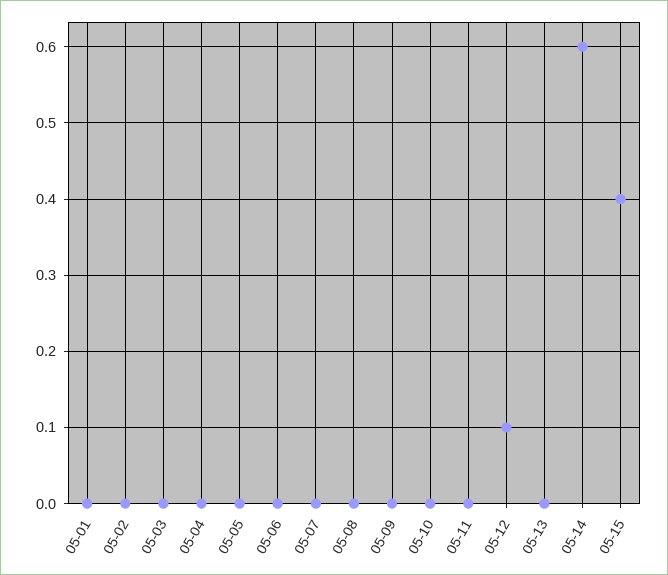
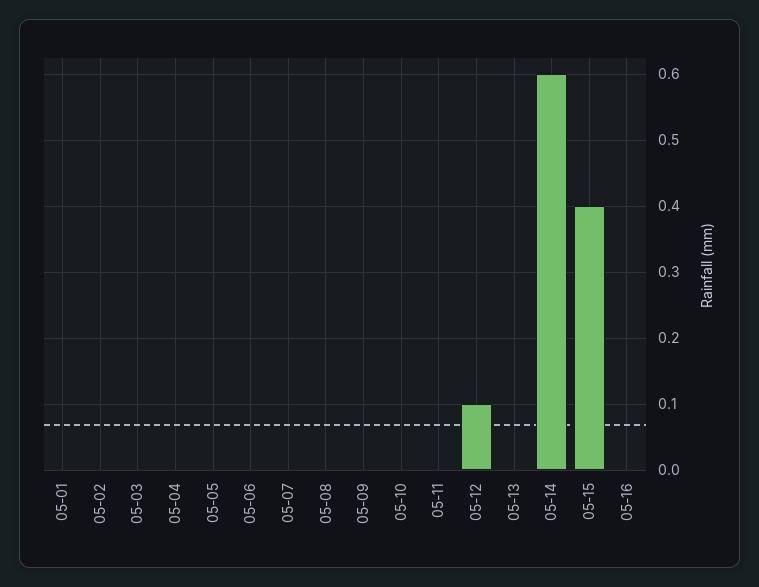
05-16: none -> 0

